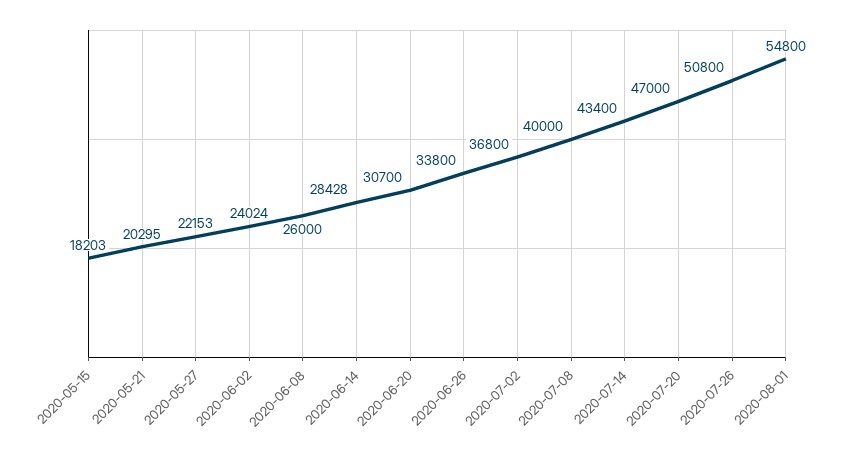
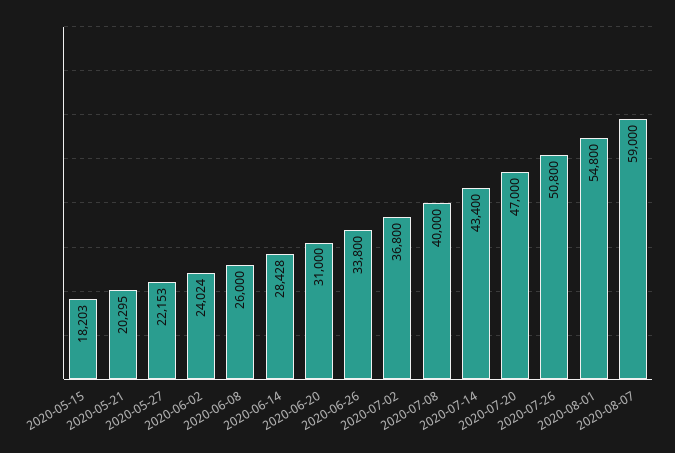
2020-06-20: 30700 -> 31000
2020-08-07: none -> 59000

